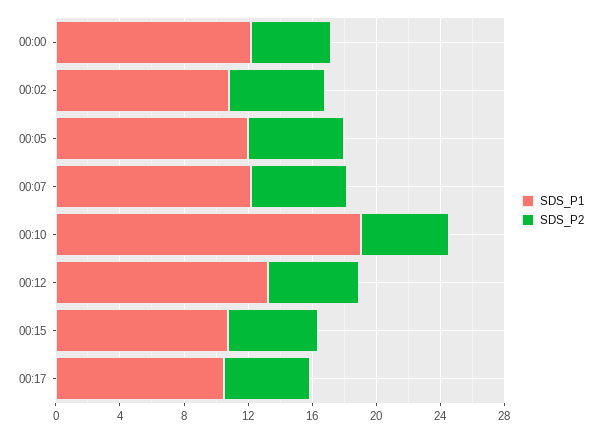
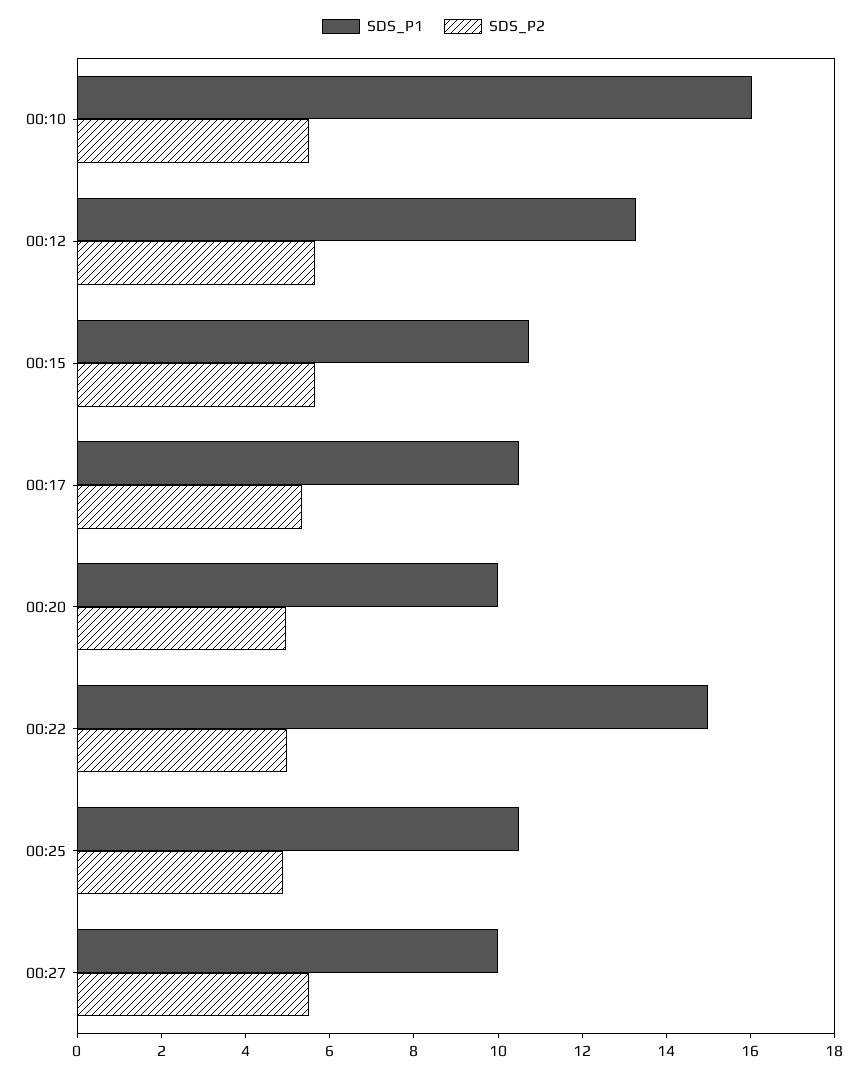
SDS_P1, 00:00: 12 -> none
SDS_P2, 00:00: 5 -> none
SDS_P1, 00:02: 11 -> none
SDS_P2, 00:02: 6 -> none
SDS_P1, 00:05: 12 -> none
SDS_P2, 00:05: 6 -> none
SDS_P1, 00:07: 12 -> none
SDS_P2, 00:07: 6 -> none
SDS_P1, 00:10: 19 -> 16
SDS_P1, 00:20: none -> 10
SDS_P2, 00:20: none -> 5
SDS_P1, 00:22: none -> 15
SDS_P2, 00:22: none -> 5
SDS_P1, 00:25: none -> 10.5
SDS_P2, 00:25: none -> 5
SDS_P1, 00:27: none -> 10
SDS_P2, 00:27: none -> 5.5

